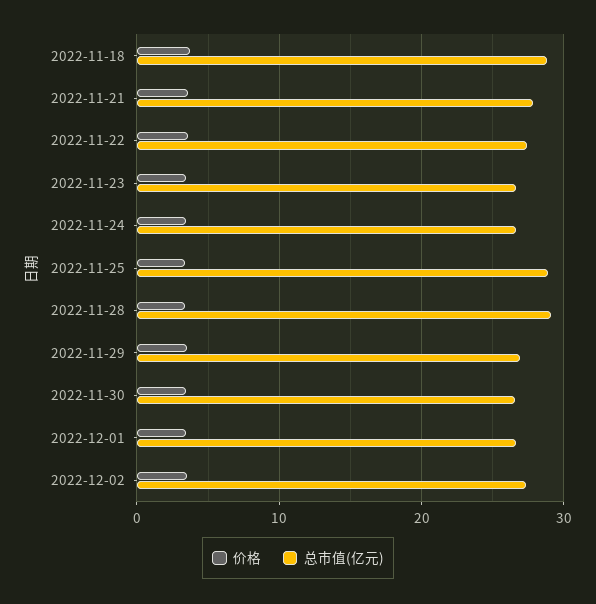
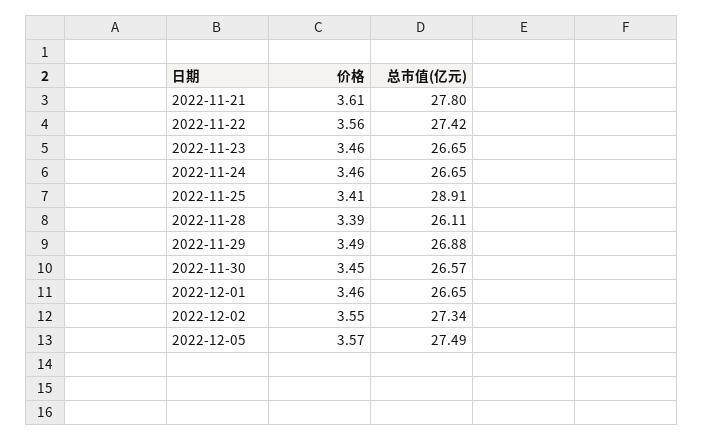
价格, 2022-11-18: 4 -> none
总市值(亿元), 2022-11-18: 29 -> none
总市值(亿元), 2022-11-28: 29 -> 26.11
价格, 2022-12-05: none -> 3.57
总市值(亿元), 2022-12-05: none -> 27.49

